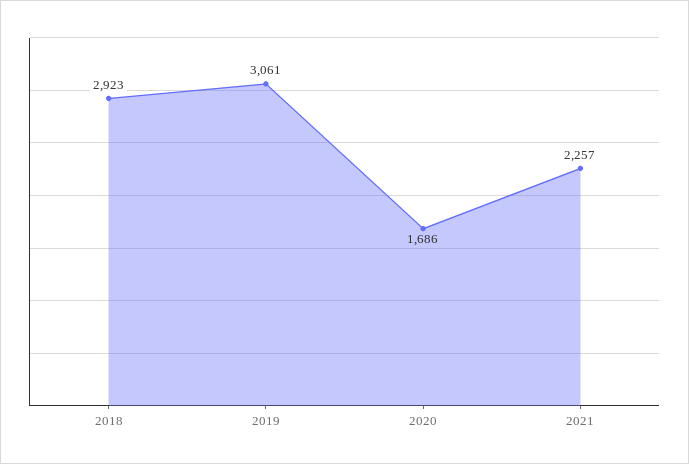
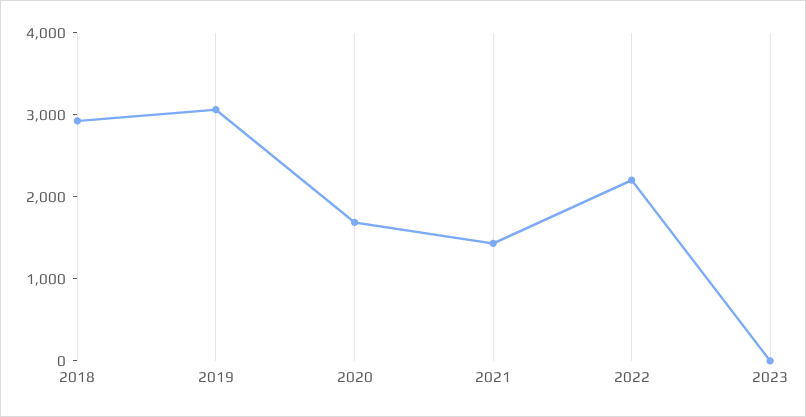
2021: 2257 -> 1400
2022: none -> 2200
2023: none -> 0

